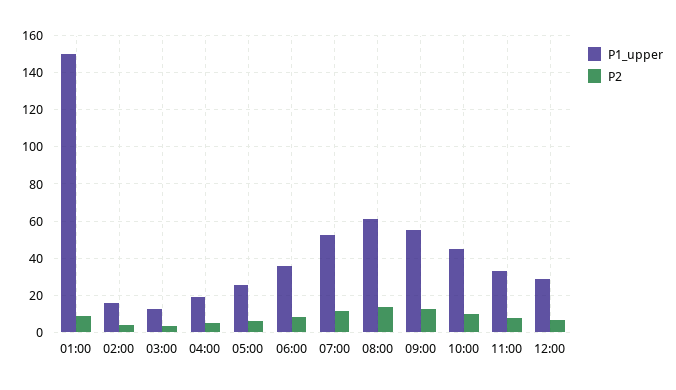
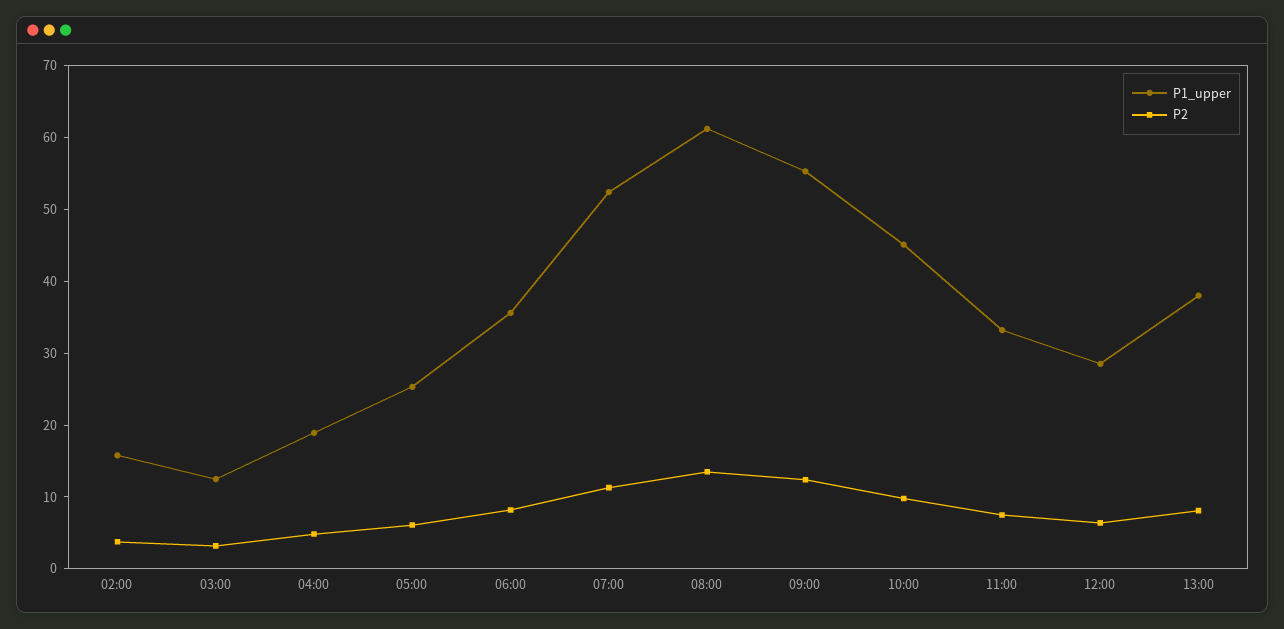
P1_upper, 01:00: 150 -> none
P2, 01:00: 10 -> none
P1_upper, 13:00: none -> 38
P2, 13:00: none -> 8

